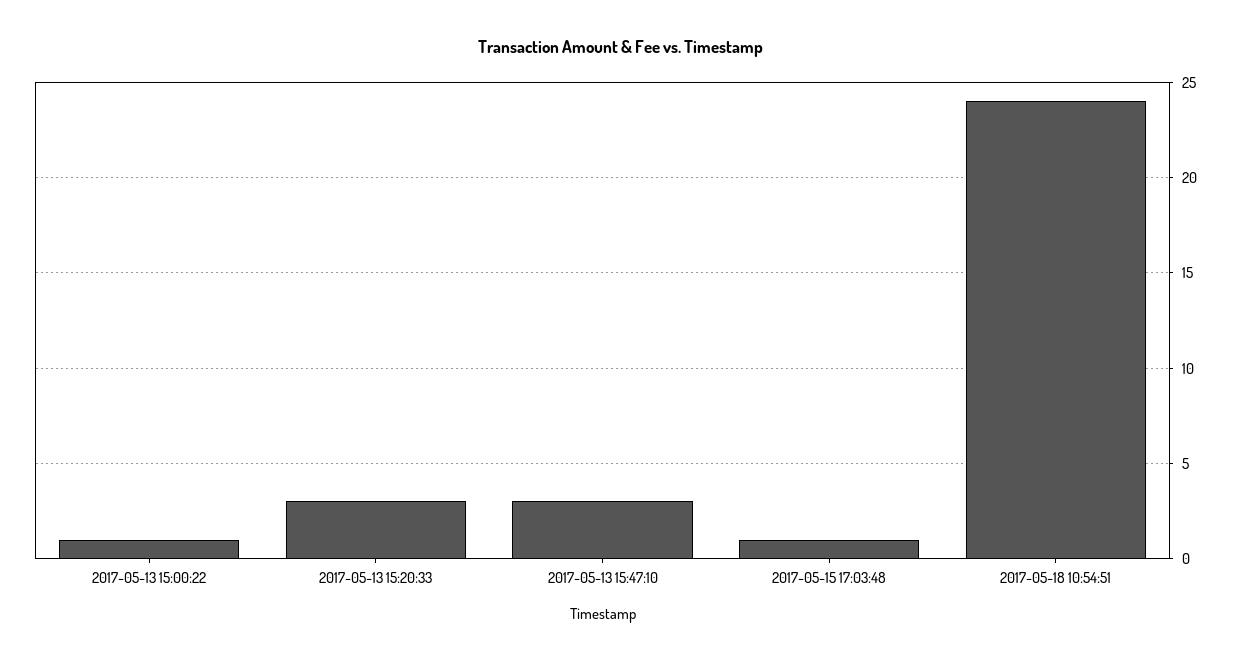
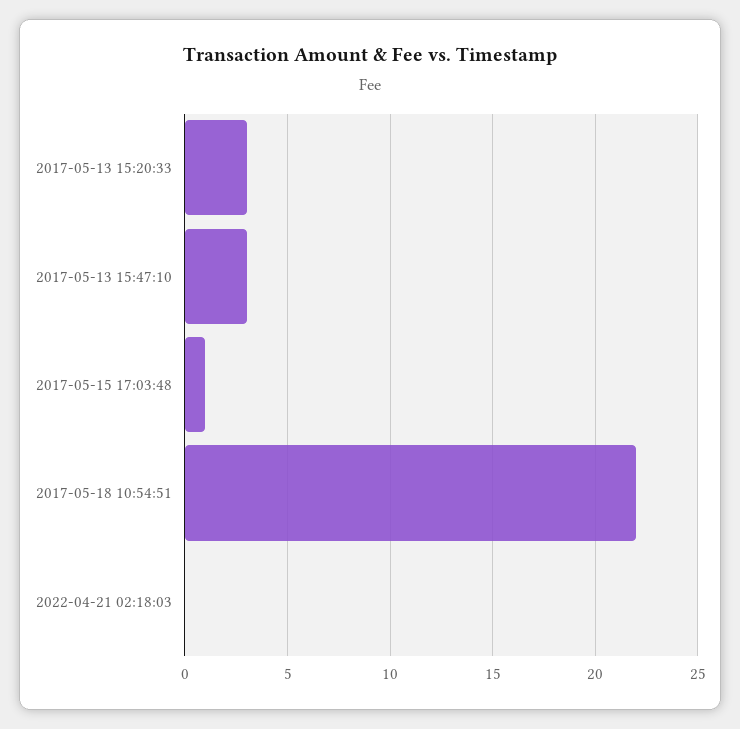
2017-05-13 15:00:22: 1 -> none
2017-05-18 10:54:51: 24 -> 22
2022-04-21 02:18:03: none -> 0

